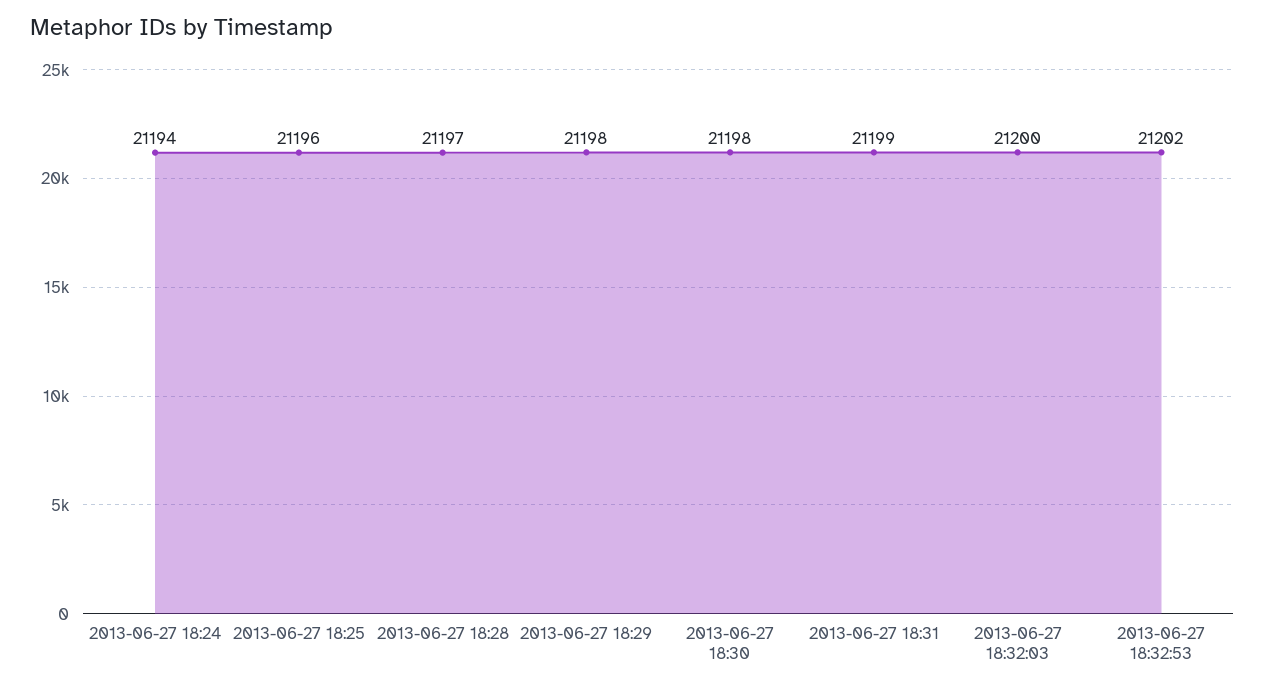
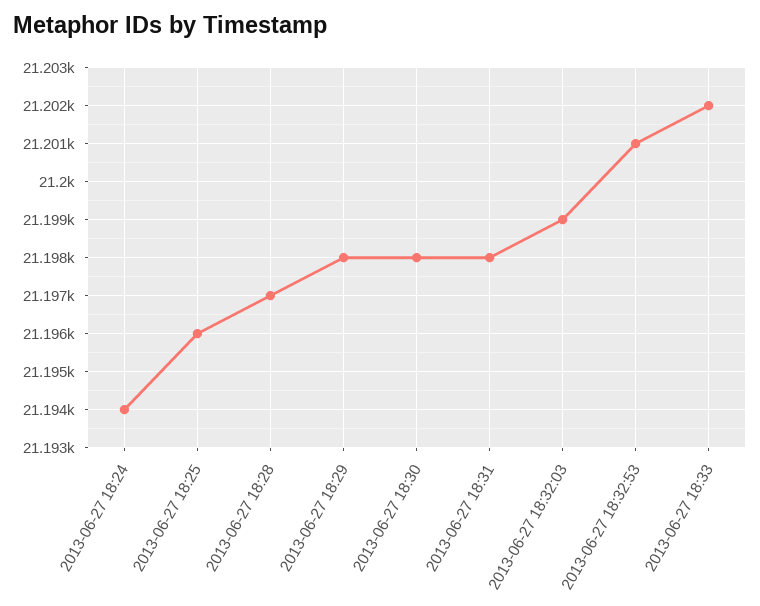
2013-06-27 18:31: 21199 -> 21198
2013-06-27 18:32:03: 21200 -> 21199
2013-06-27 18:32:53: 21202 -> 21201
2013-06-27 18:33: none -> 21202

